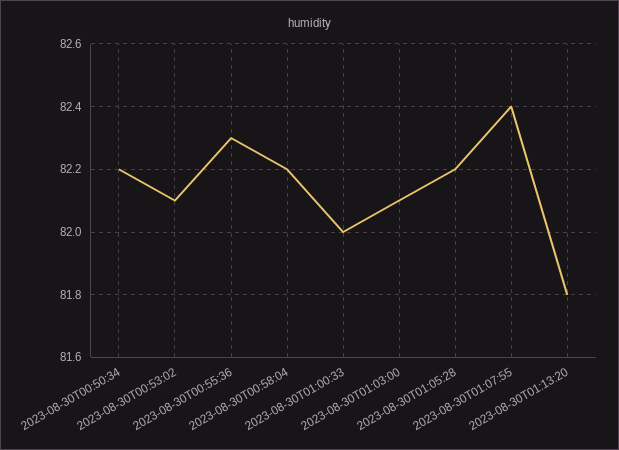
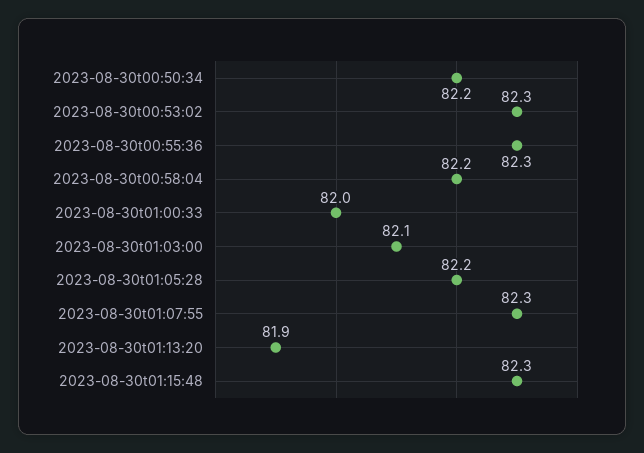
2023-08-30T00:53:02: 82.1 -> 82.3
2023-08-30T01:07:55: 82.4 -> 82.3
2023-08-30T01:13:20: 81.8 -> 81.9
2023-08-30t01:15:48: none -> 82.3

